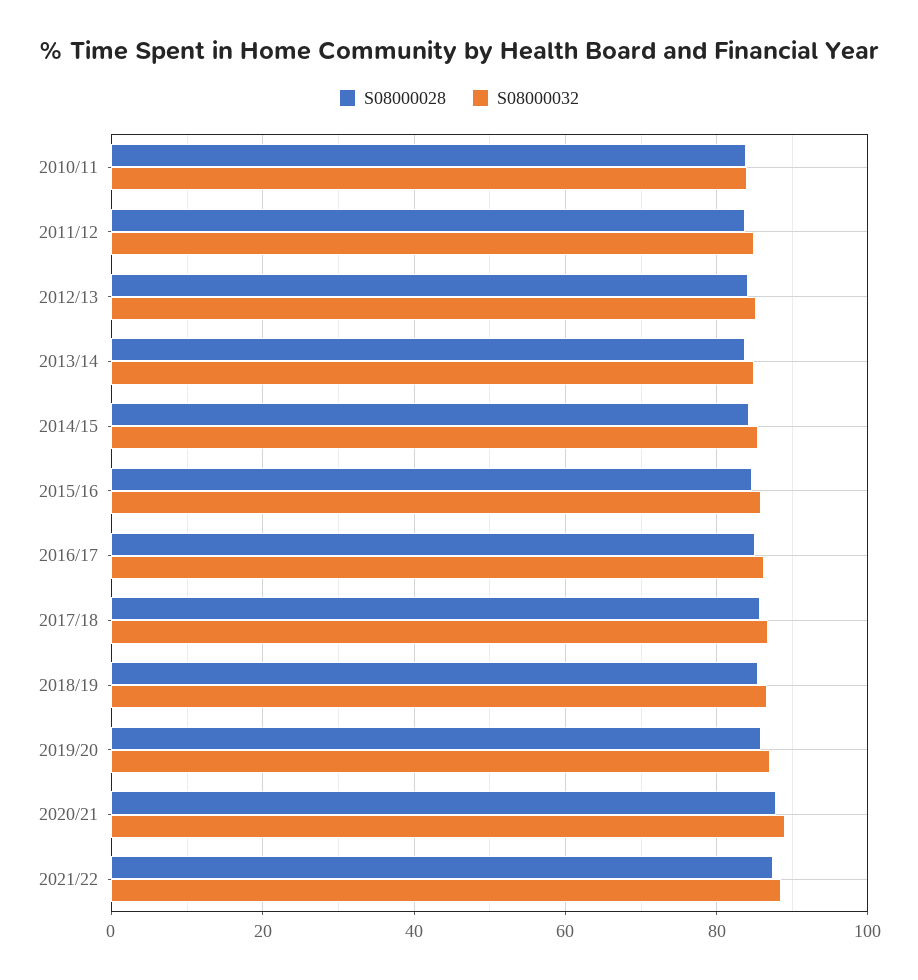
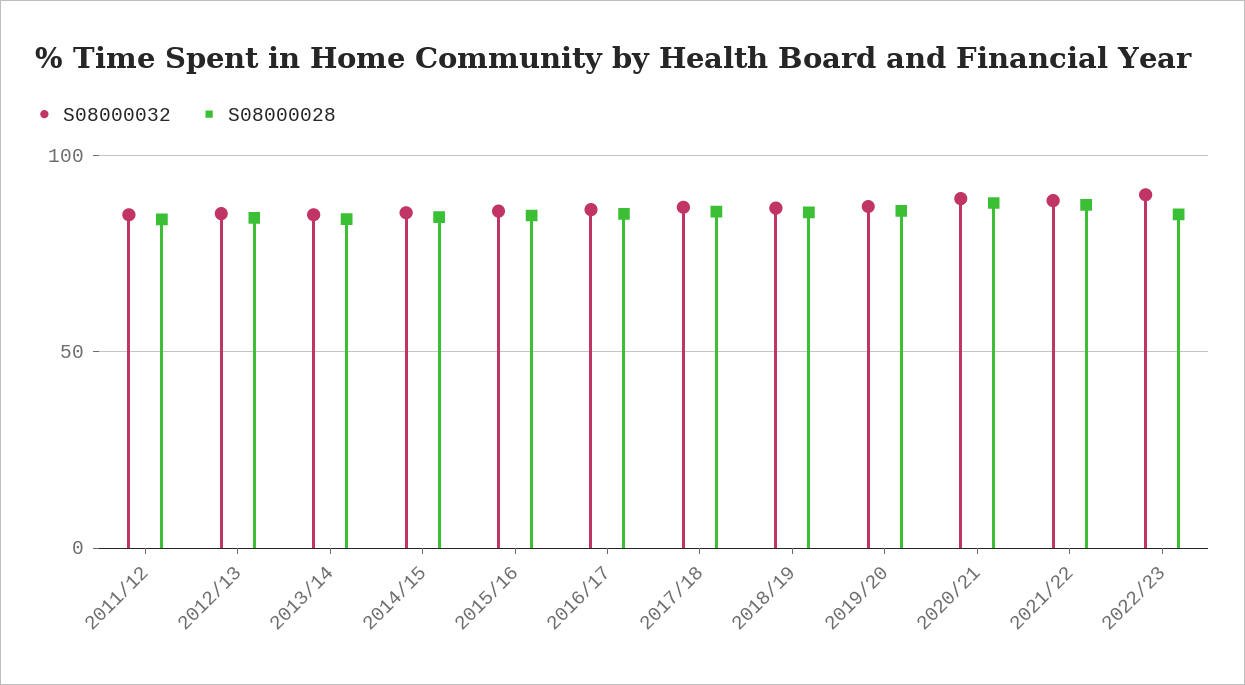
S08000028, 2010/11: 84 -> none
S08000032, 2010/11: 84 -> none
S08000032, 2022/23: none -> 90
S08000028, 2022/23: none -> 85

